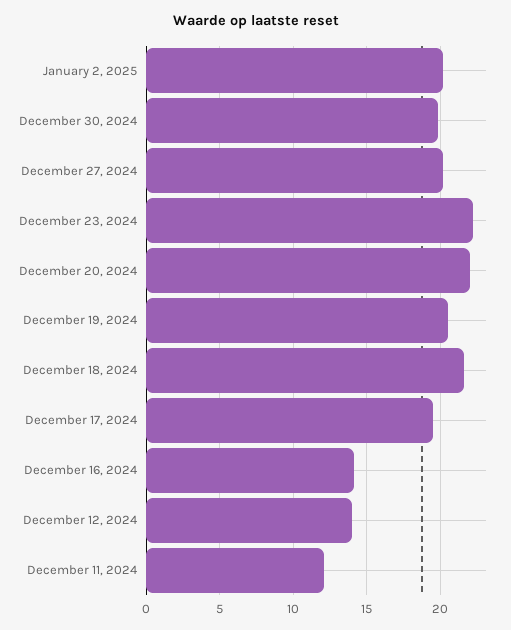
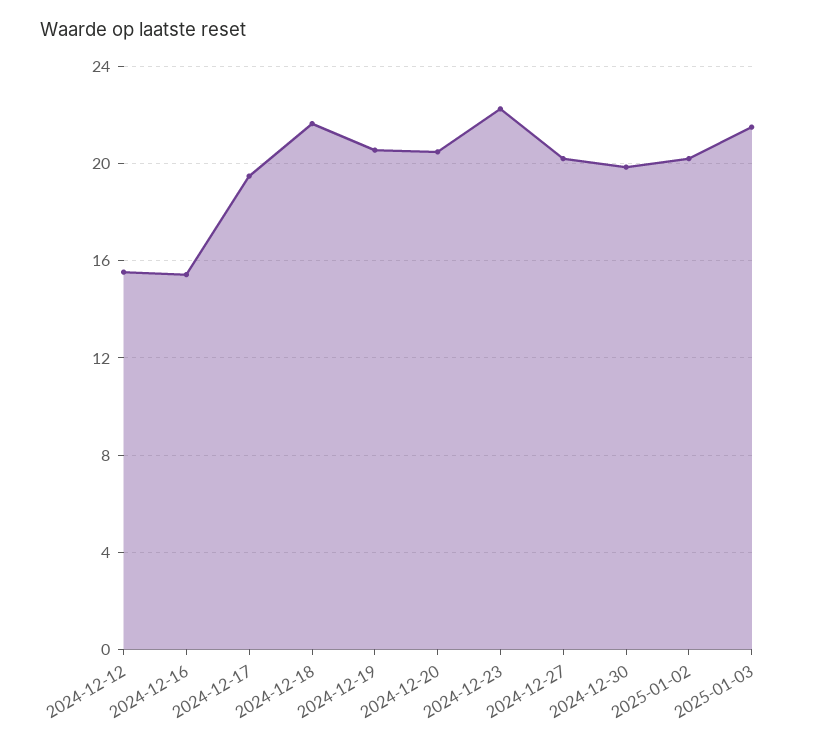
December 20, 2024: 22 -> 20.5
December 16, 2024: 14 -> 15.5
December 12, 2024: 14 -> 15.5
December 11, 2024: 12 -> none
2025-01-03: none -> 21.5

